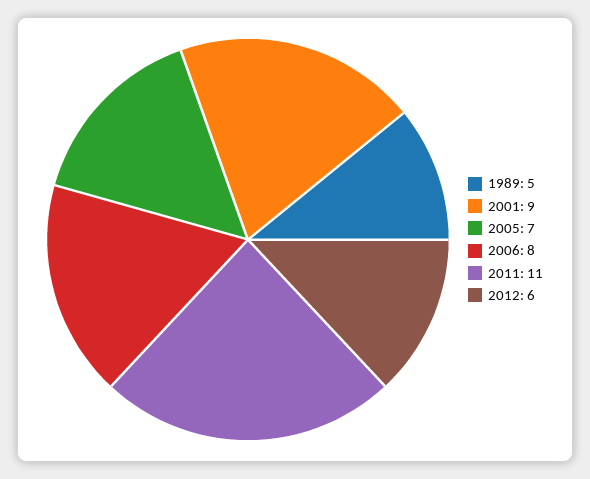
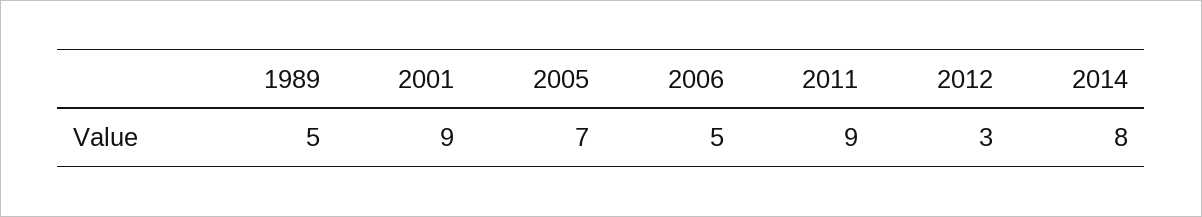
2006: 8 -> 5
2011: 11 -> 9
2012: 6 -> 3
2014: none -> 8

